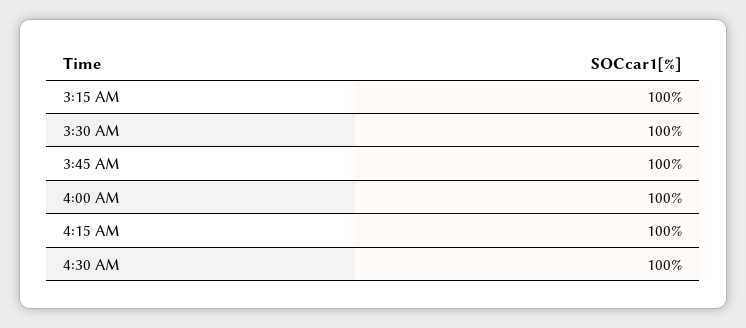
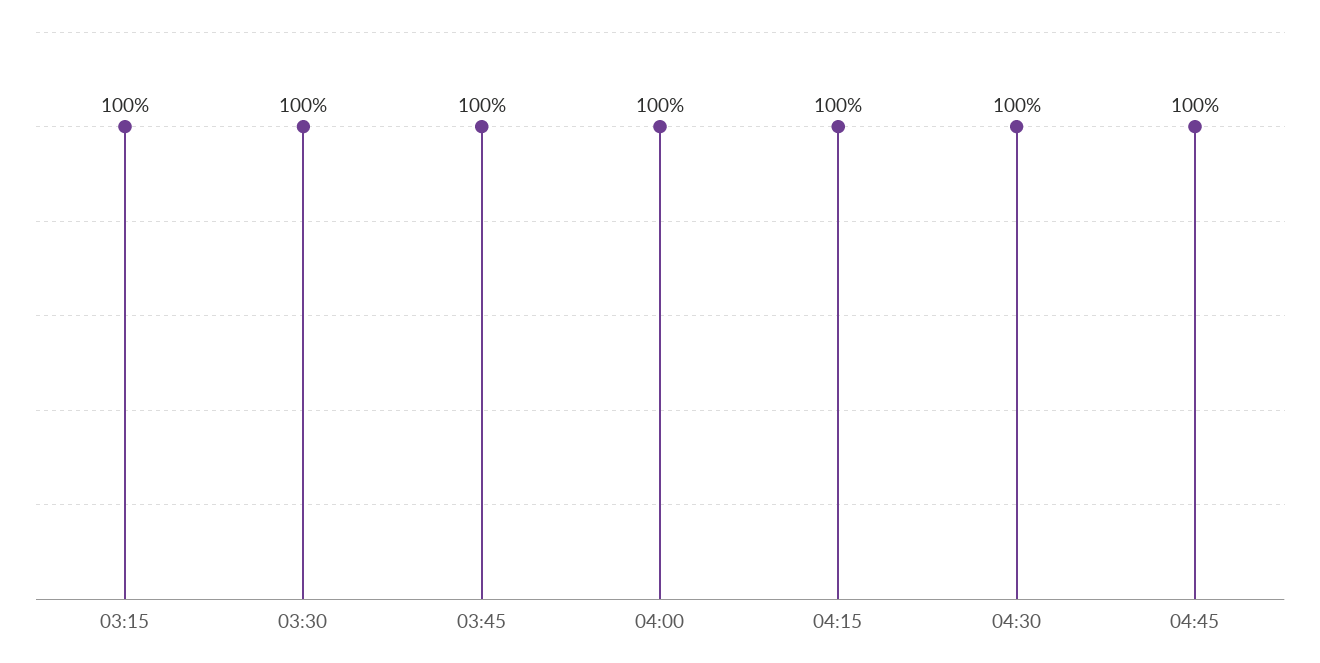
04:45: none -> 100

